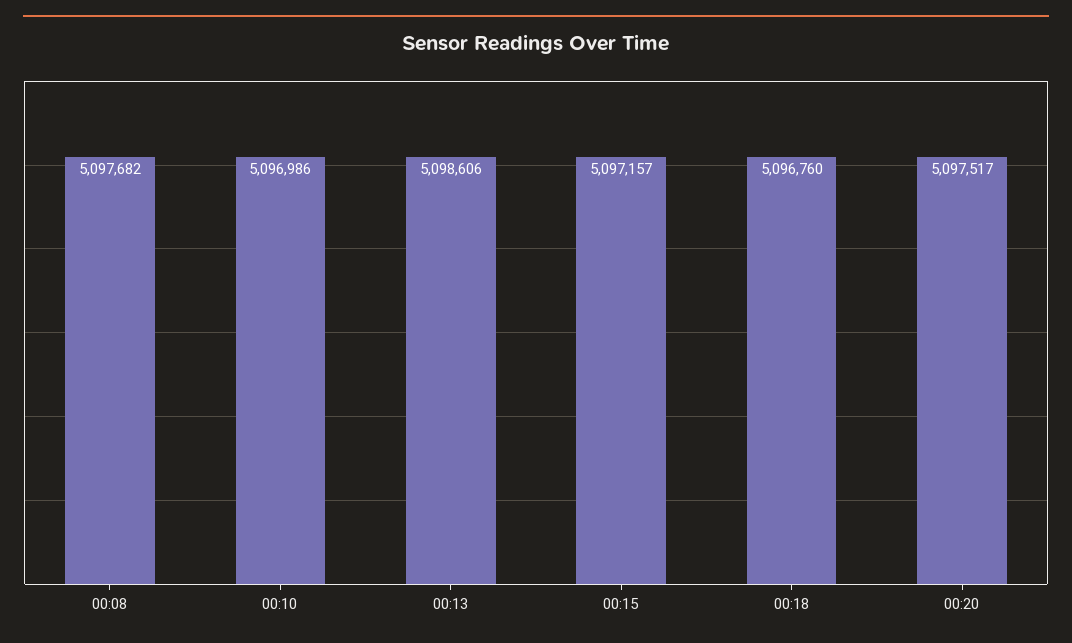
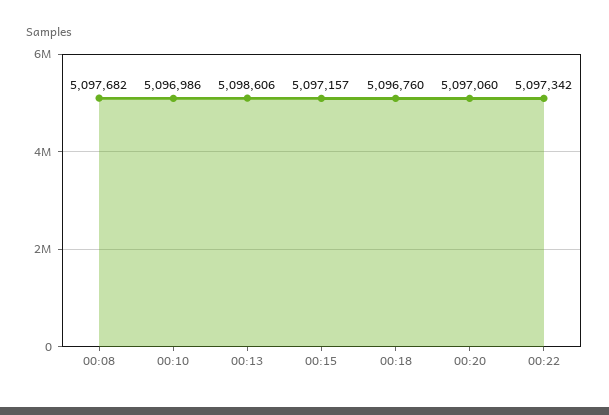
00:20: 5097517 -> 5097060
00:22: none -> 5097342

